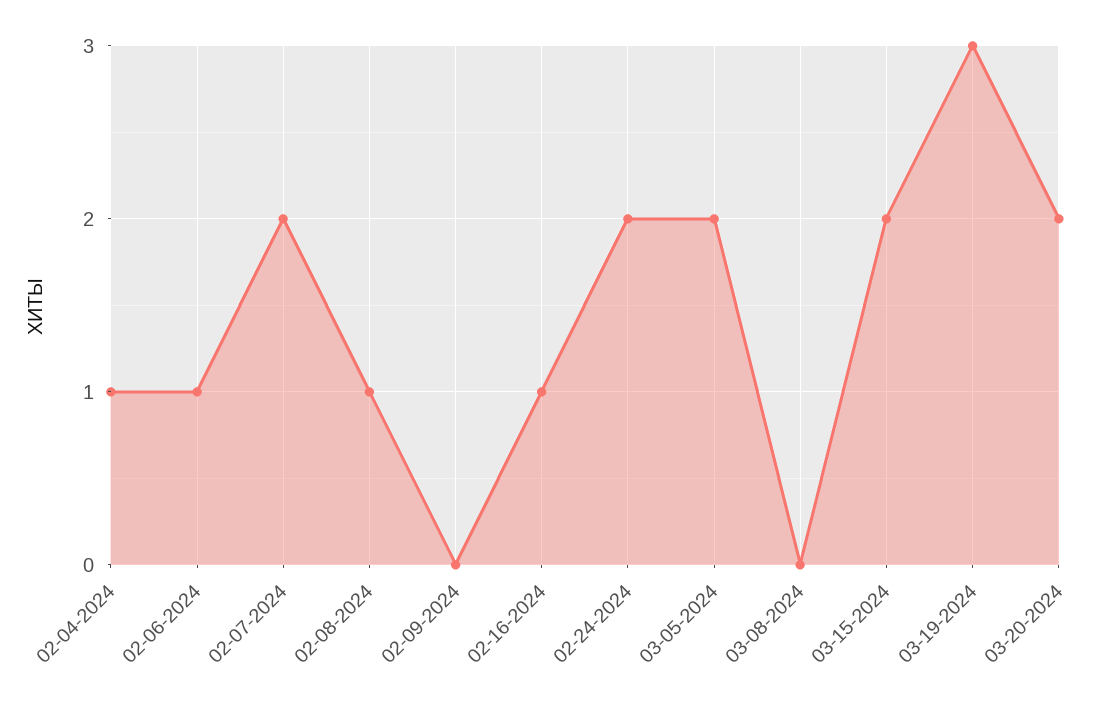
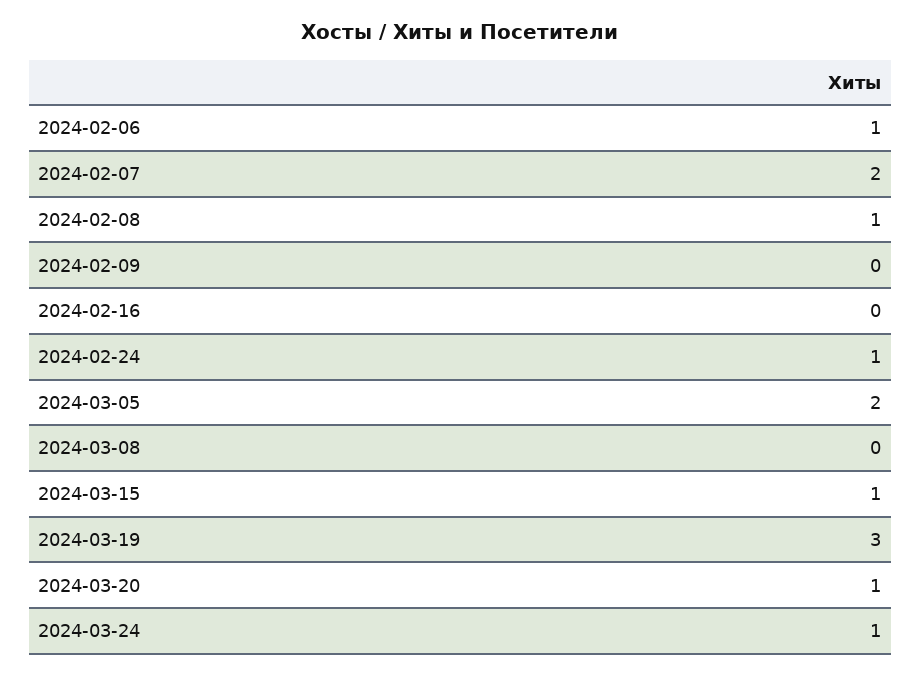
02-04-2024: 1 -> none
02-16-2024: 1 -> 0
02-24-2024: 2 -> 1
03-15-2024: 2 -> 1
03-20-2024: 2 -> 1
2024-03-24: none -> 1

